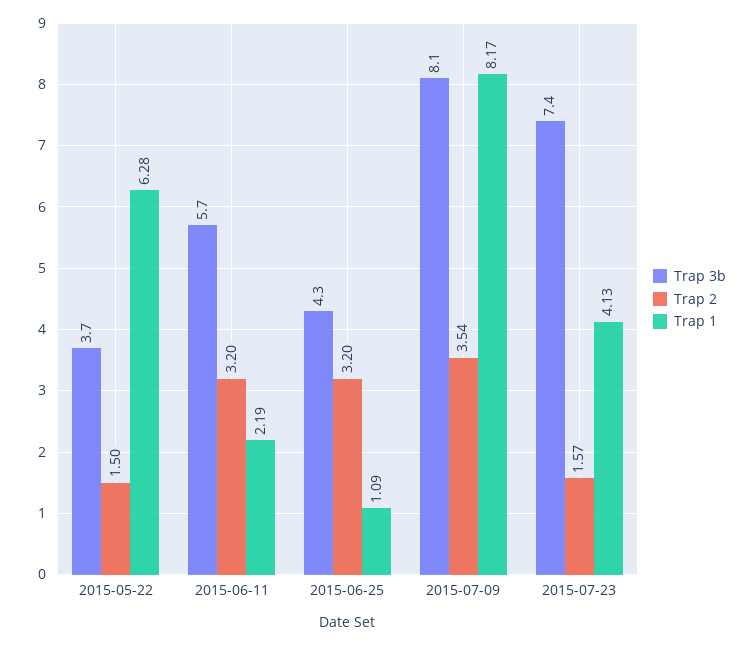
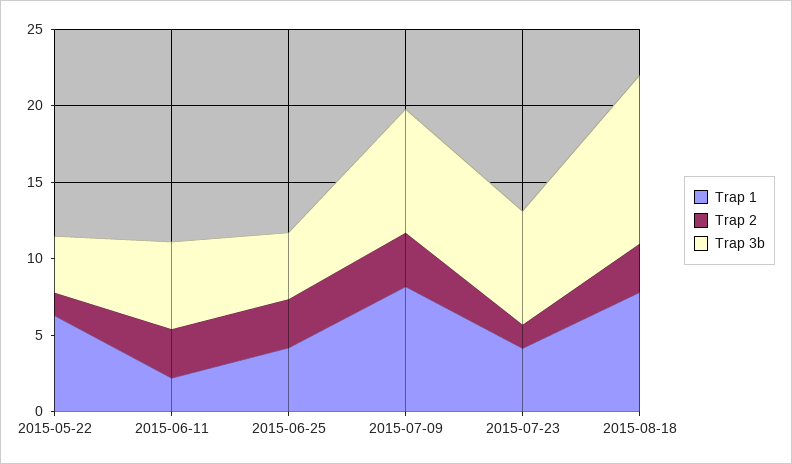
Trap 1, 2015-06-25: 1.09 -> 4
Trap 1, 2015-08-18: none -> 8
Trap 2, 2015-08-18: none -> 3
Trap 3b, 2015-08-18: none -> 11

